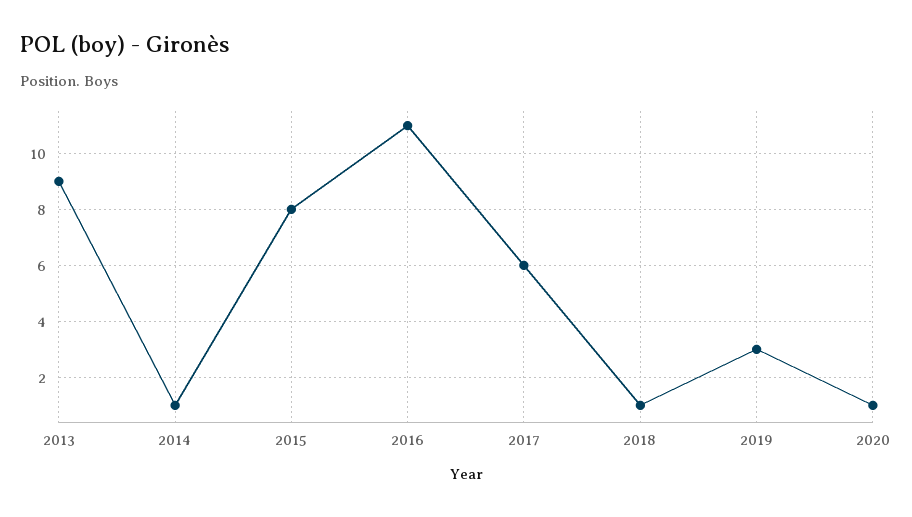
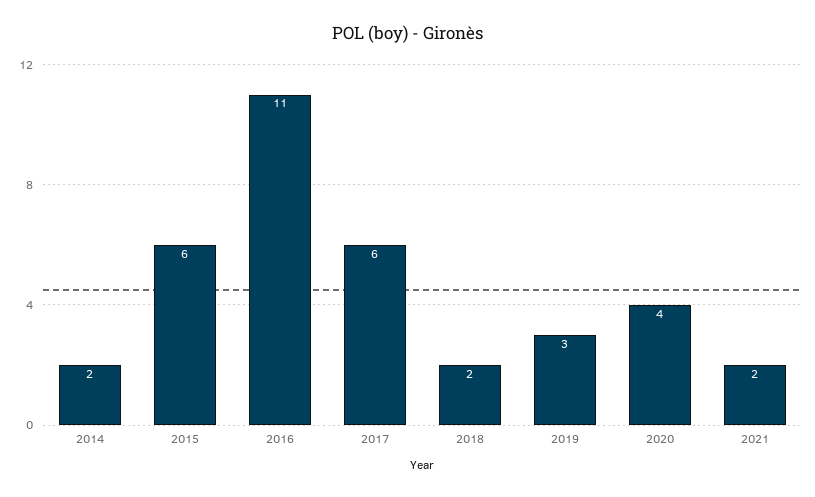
2013: 9 -> none
2014: 1 -> 2
2015: 8 -> 6
2018: 1 -> 2
2020: 1 -> 4
2021: none -> 2

